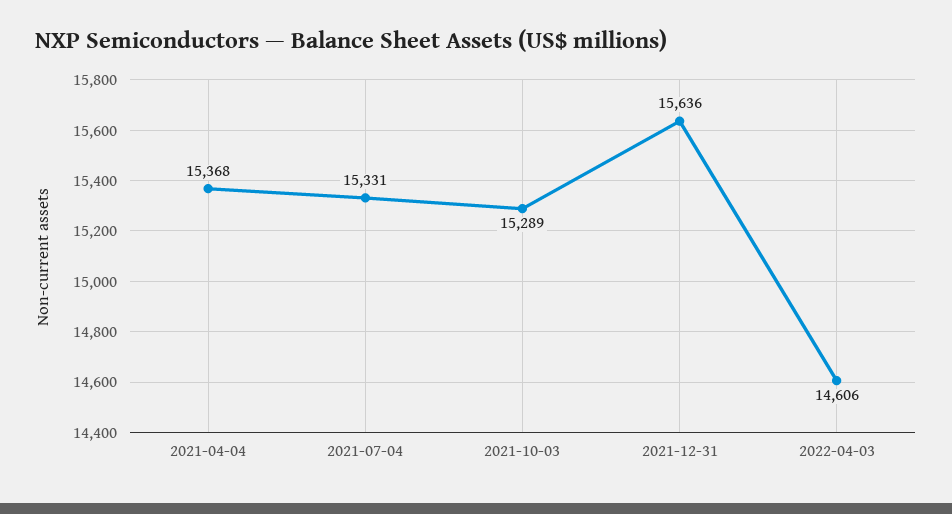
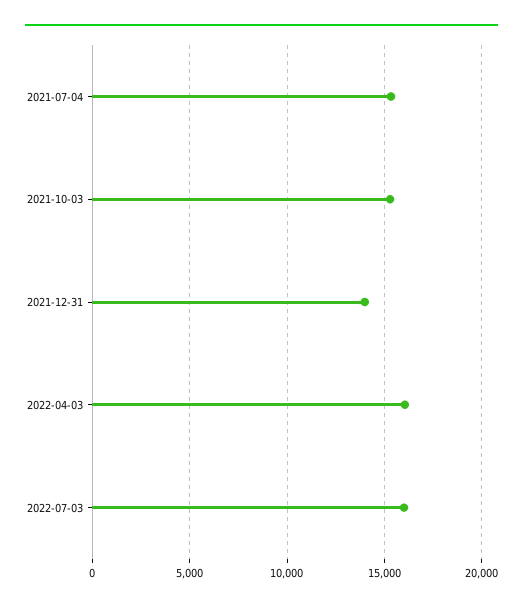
2021-04-04: 15368 -> none
2021-12-31: 15636 -> 14000
2022-04-03: 14606 -> 16000
2022-07-03: none -> 16000

